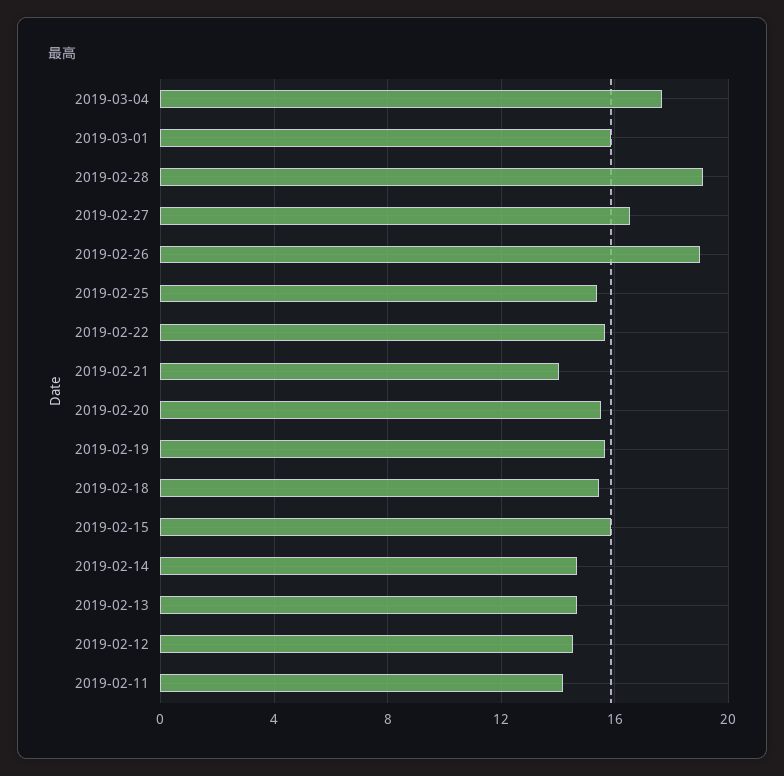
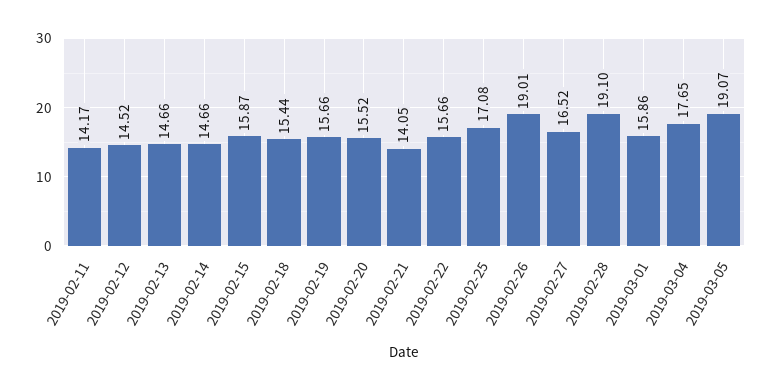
2019-02-25: 15.5 -> 17.08
2019-03-05: none -> 19.07

